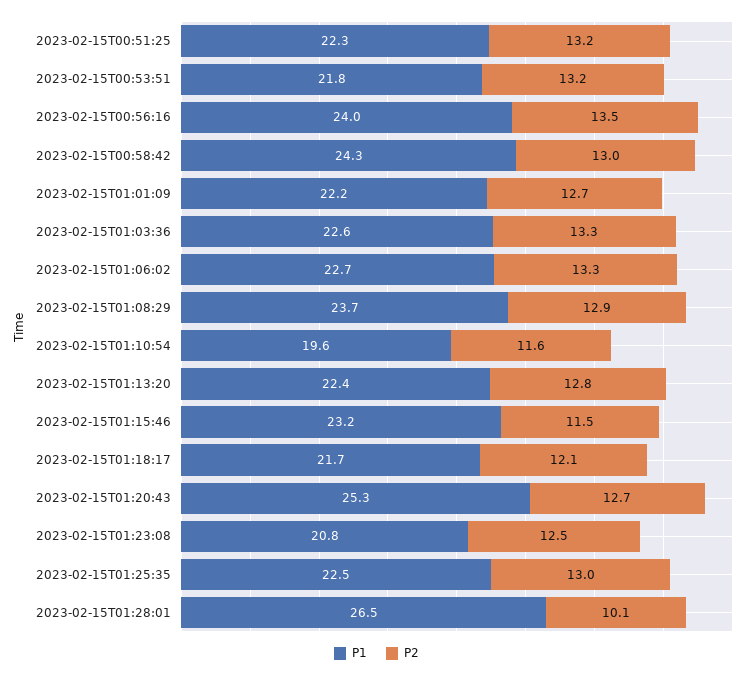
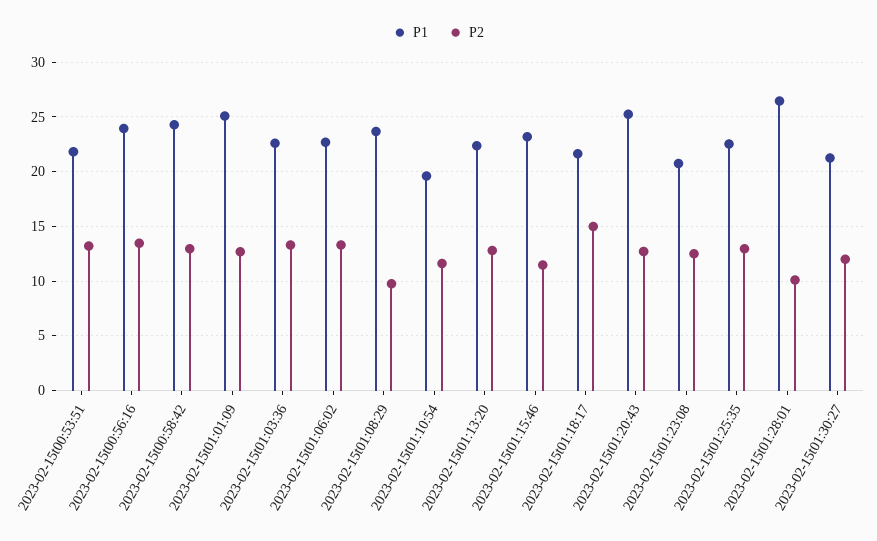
P1, 2023-02-15T00:51:25: 22.3 -> none
P2, 2023-02-15T00:51:25: 13.2 -> none
P1, 2023-02-15T01:01:09: 22.2 -> 25
P2, 2023-02-15T01:08:29: 12.9 -> 10
P2, 2023-02-15T01:18:17: 12.1 -> 15
P1, 2023-02-15t01:30:27: none -> 21
P2, 2023-02-15t01:30:27: none -> 12

